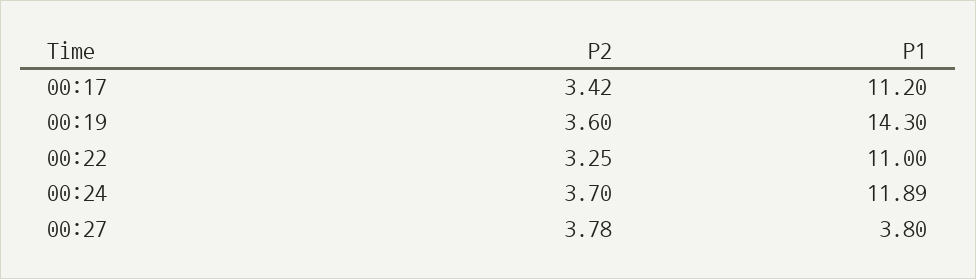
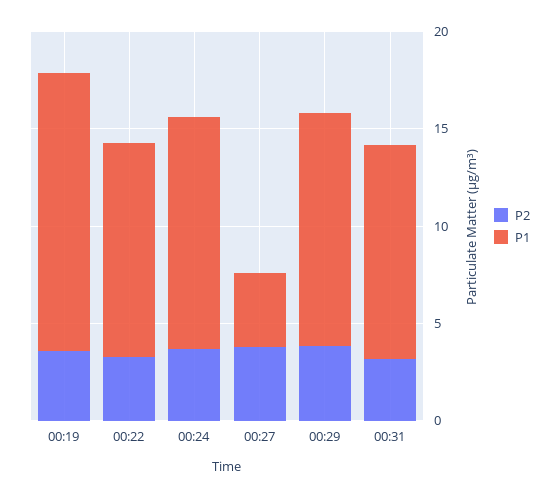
P2, 00:17: 3.42 -> none
P1, 00:17: 11.2 -> none
P2, 00:29: none -> 4
P1, 00:29: none -> 12
P2, 00:31: none -> 3
P1, 00:31: none -> 11

